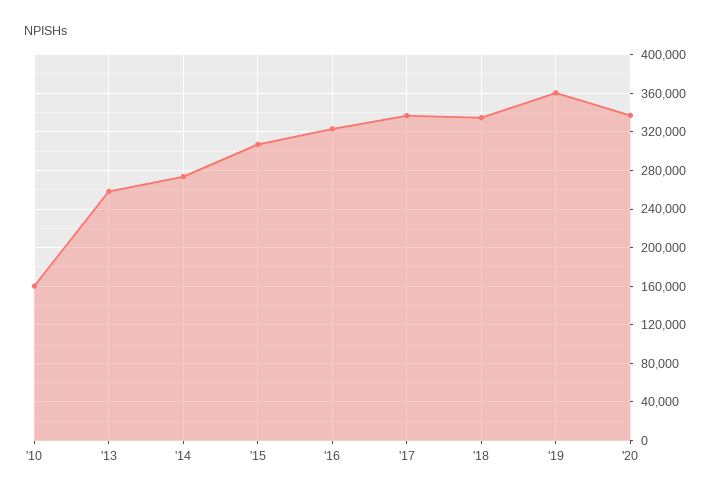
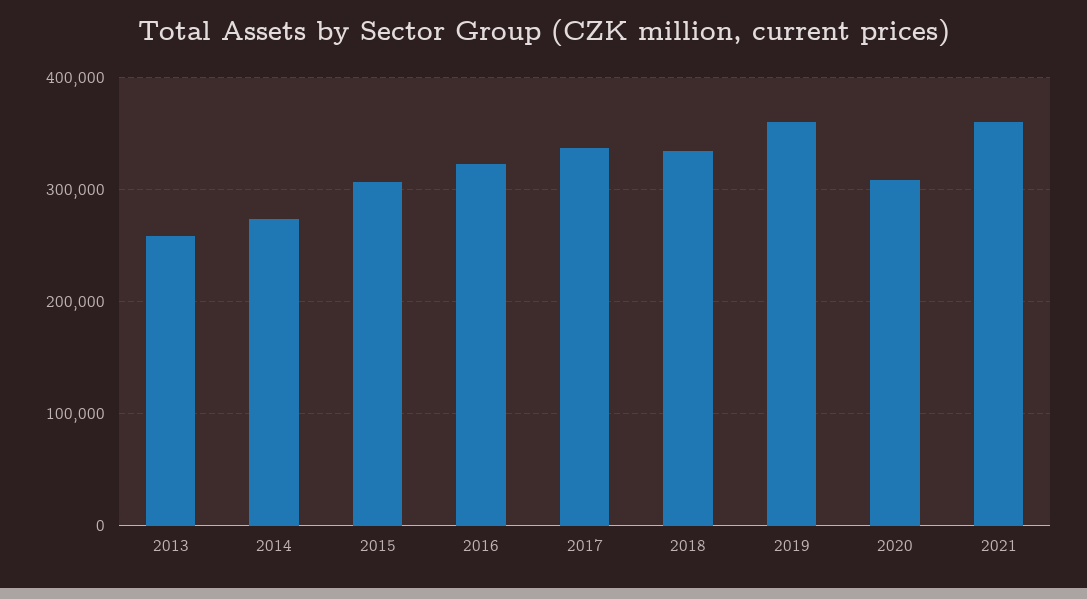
'10: 160000 -> none
'20: 340000 -> 310000
2021: none -> 360000

